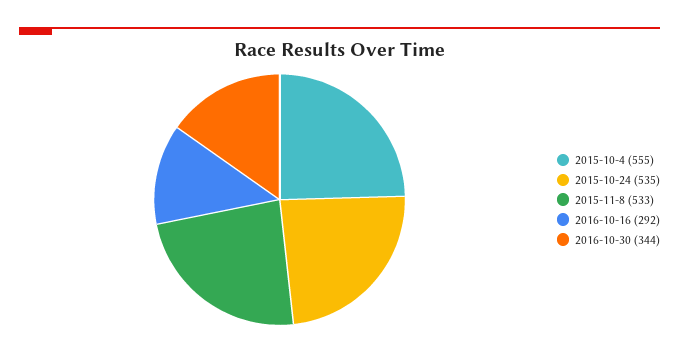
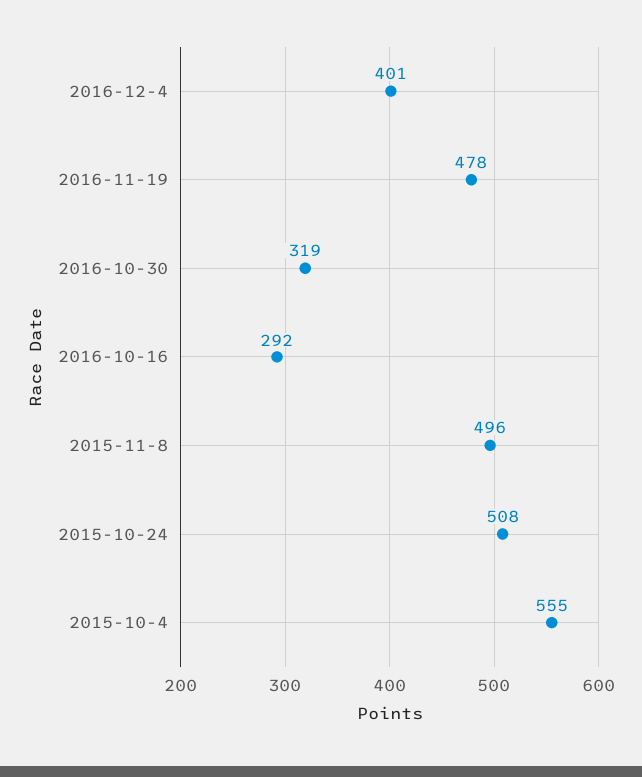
2015-10-24: 535 -> 508
2015-11-8: 533 -> 496
2016-10-30: 344 -> 319
2016-12-4: none -> 401
2016-11-19: none -> 478

